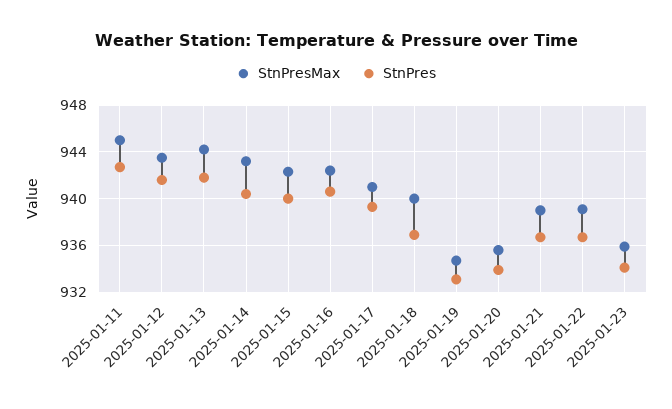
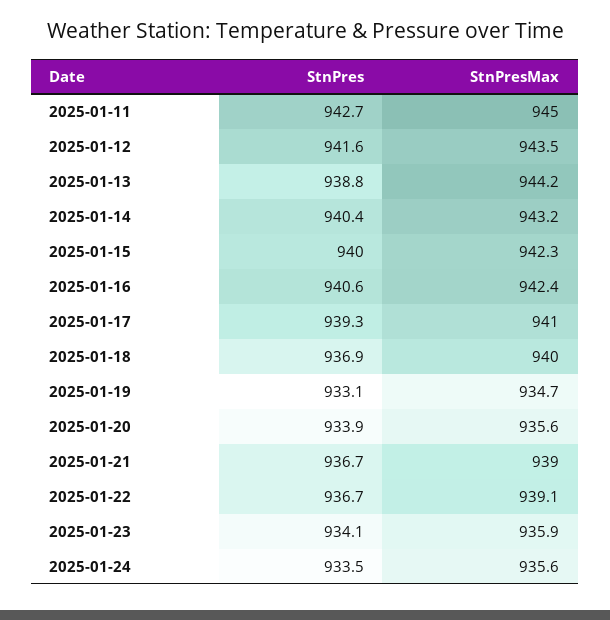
StnPres, 2025-01-13: 942 -> 938.8
StnPres, 2025-01-24: none -> 933.5
StnPresMax, 2025-01-24: none -> 935.6

